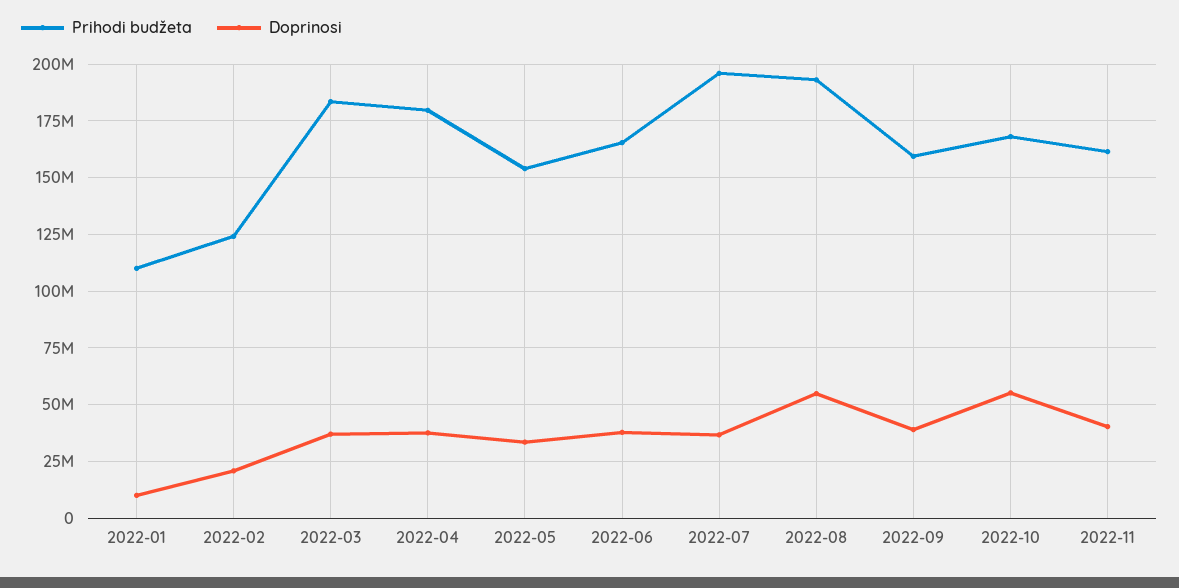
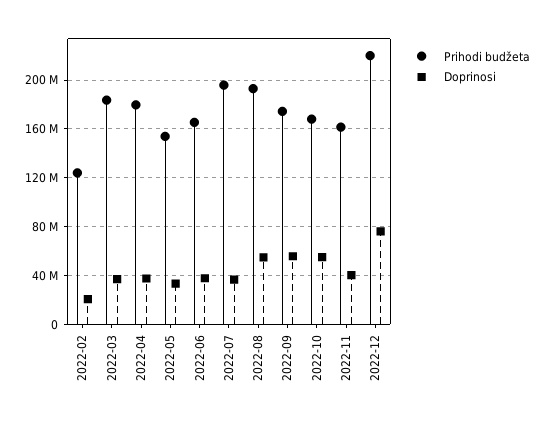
Prihodi budžeta, 2022-01: 110000000 -> none
Doprinosi, 2022-01: 10000000 -> none
Prihodi budžeta, 2022-09: 160000000 -> 175000000
Doprinosi, 2022-09: 40000000 -> 55000000
Prihodi budžeta, 2022-12: none -> 220000000
Doprinosi, 2022-12: none -> 75000000

